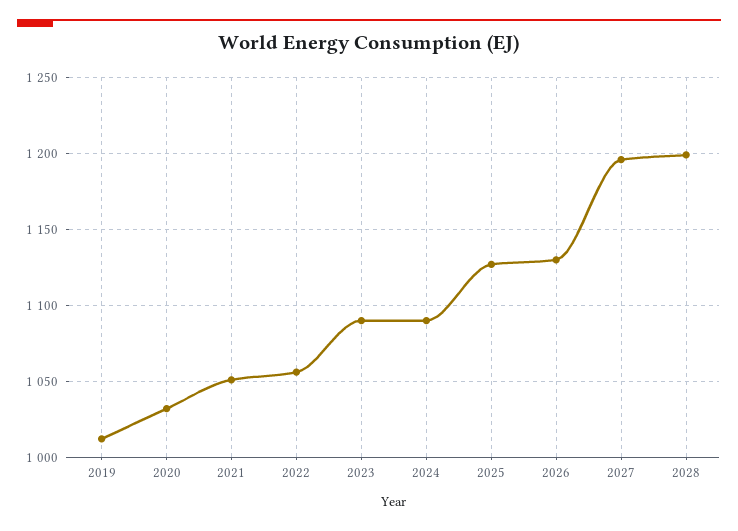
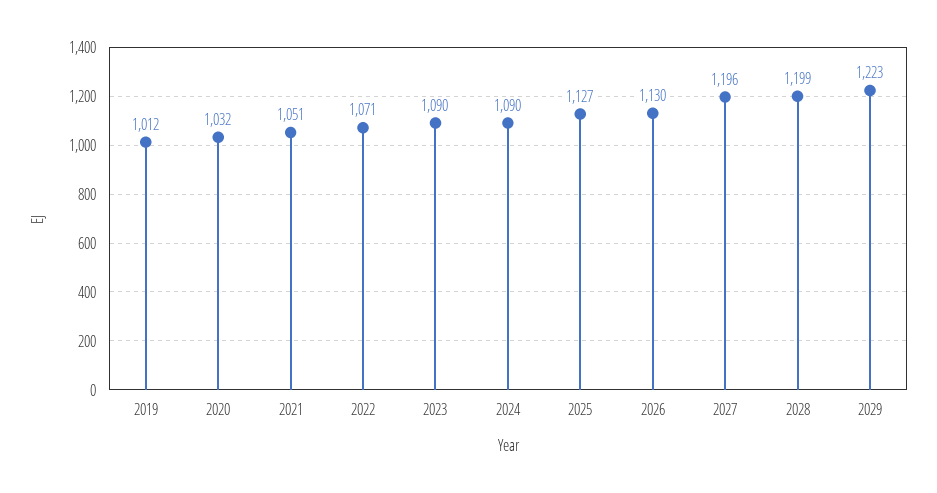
2022: 1055 -> 1071
2029: none -> 1223

